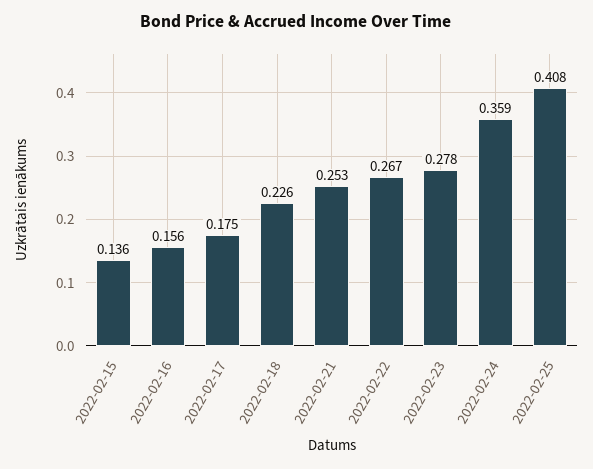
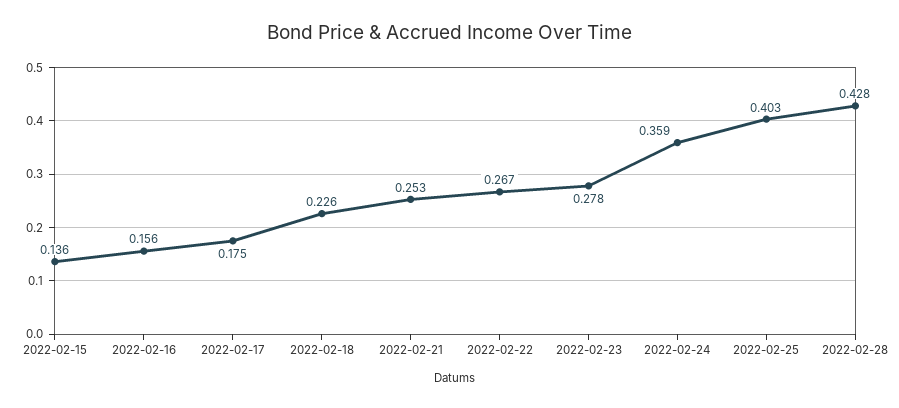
2022-02-25: 0.408 -> 0.403
2022-02-28: none -> 0.428

